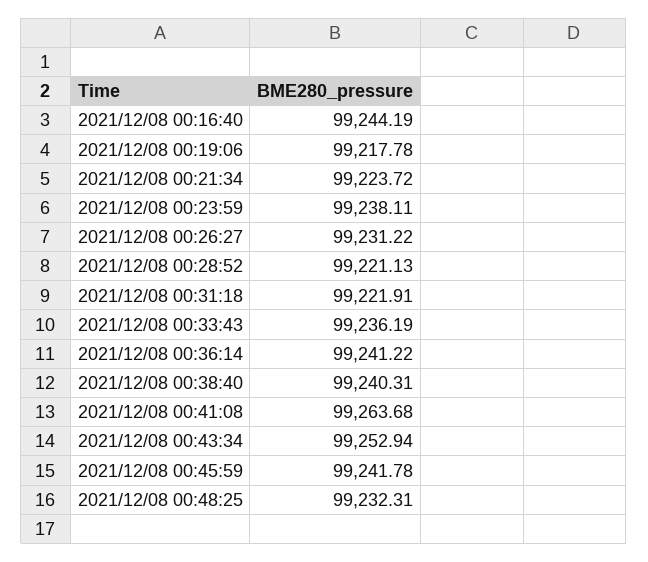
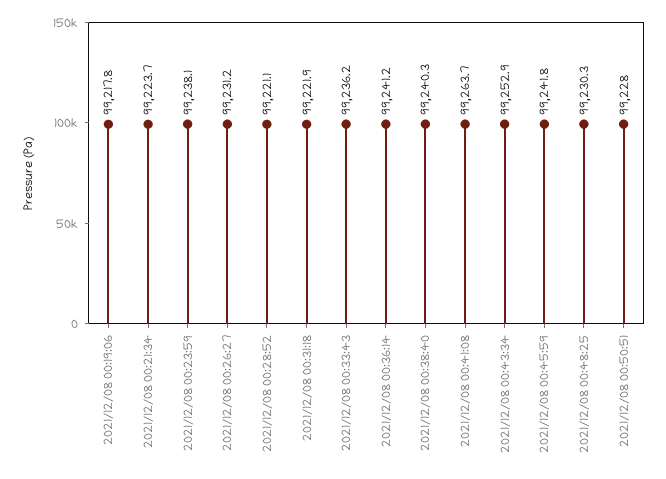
2021/12/08 00:16:40: 99244.19 -> none
2021/12/08 00:48:25: 99232.31 -> 99230.3
2021/12/08 00:50:51: none -> 99228

